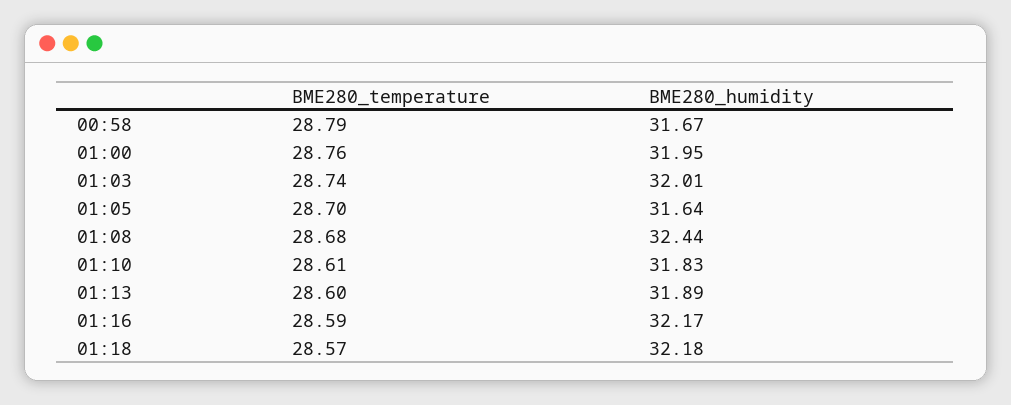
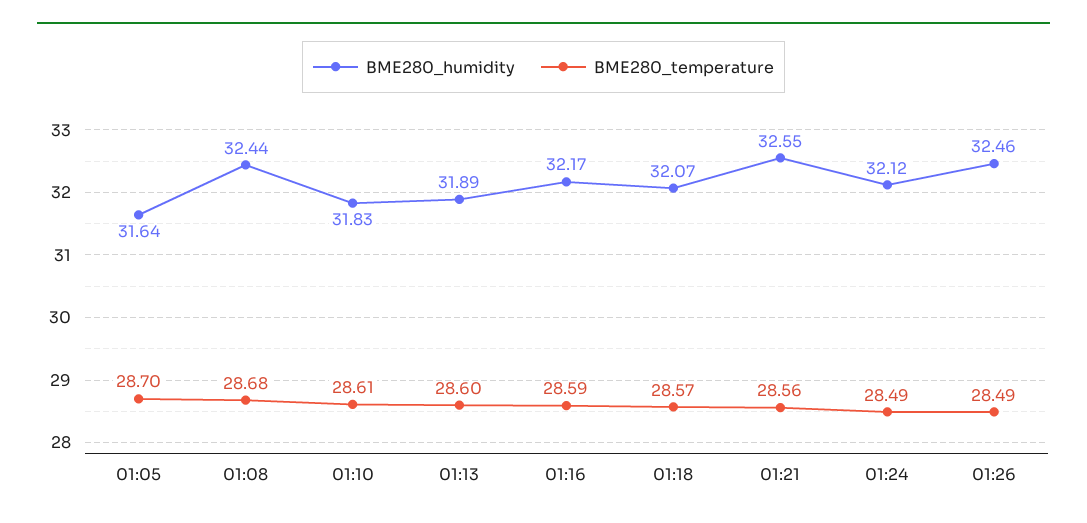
BME280_temperature, 00:58: 28.79 -> none
BME280_humidity, 00:58: 31.67 -> none
BME280_temperature, 01:00: 28.76 -> none
BME280_humidity, 01:00: 31.95 -> none
BME280_temperature, 01:03: 28.74 -> none
BME280_humidity, 01:03: 32.01 -> none
BME280_humidity, 01:18: 32.18 -> 32.07
BME280_humidity, 01:21: none -> 32.55
BME280_temperature, 01:21: none -> 28.56
BME280_humidity, 01:24: none -> 32.12
BME280_temperature, 01:24: none -> 28.49
BME280_humidity, 01:26: none -> 32.46
BME280_temperature, 01:26: none -> 28.49

